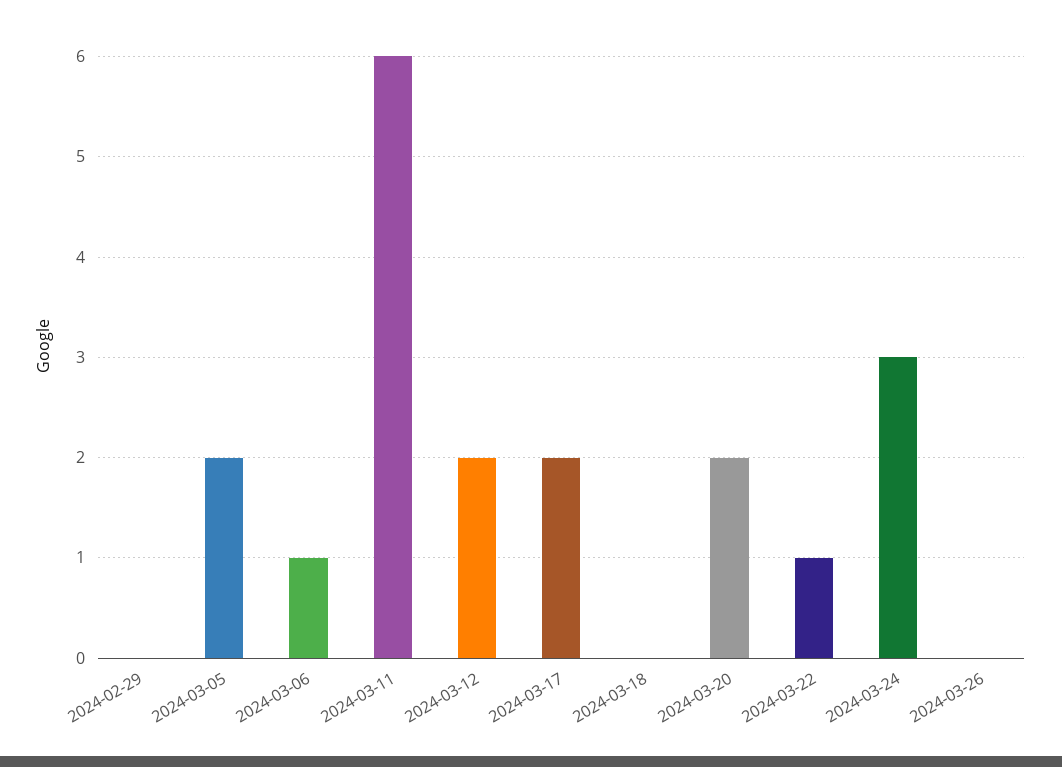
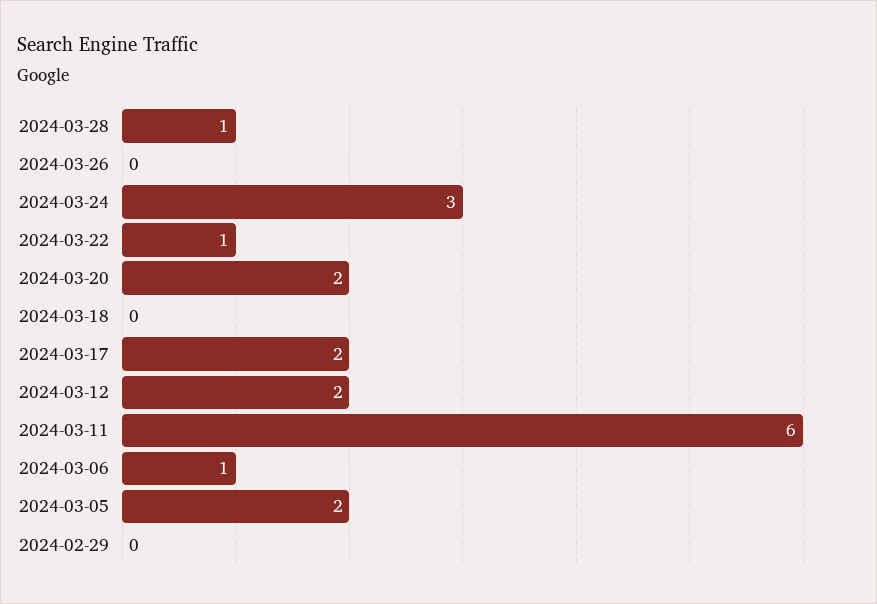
2024-03-28: none -> 1

